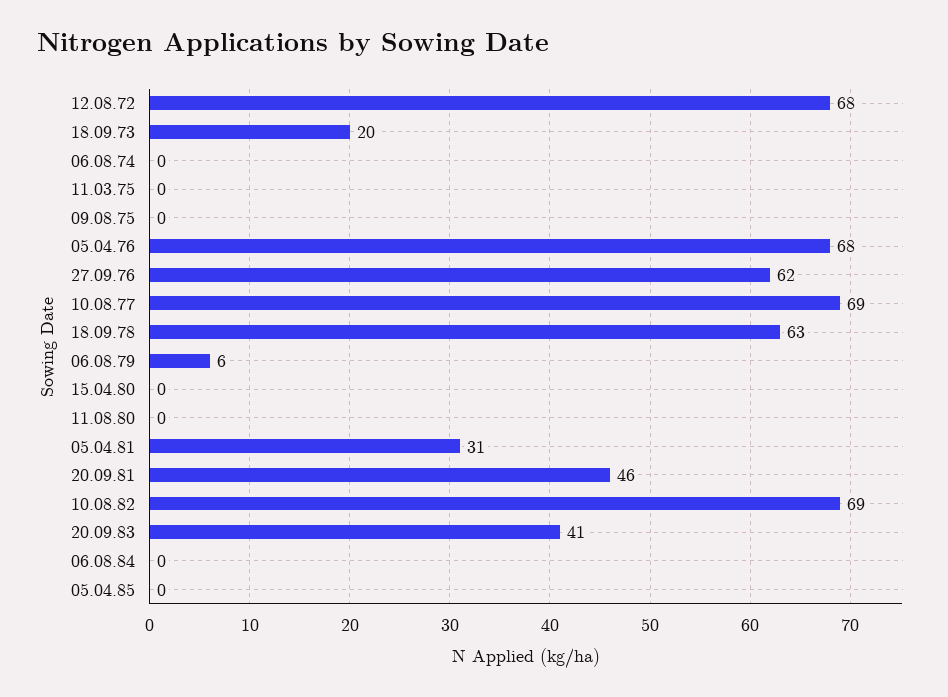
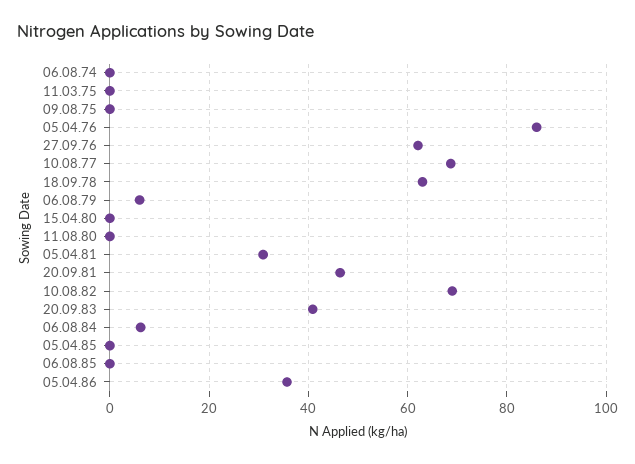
12.08.72: 68 -> none
18.09.73: 20 -> none
05.04.76: 68 -> 86
06.08.84: 0 -> 6
06.08.85: none -> 0
05.04.86: none -> 36

